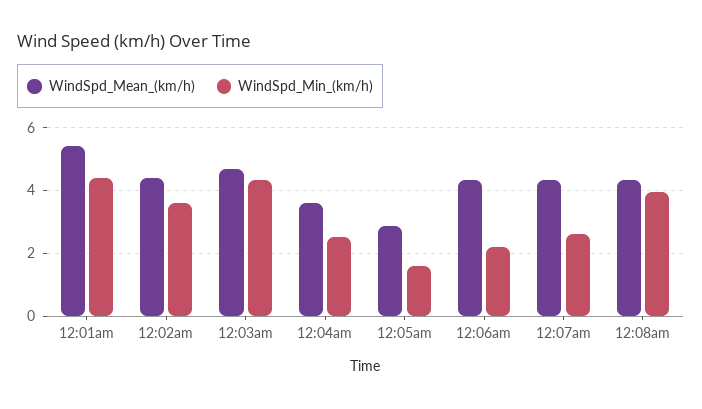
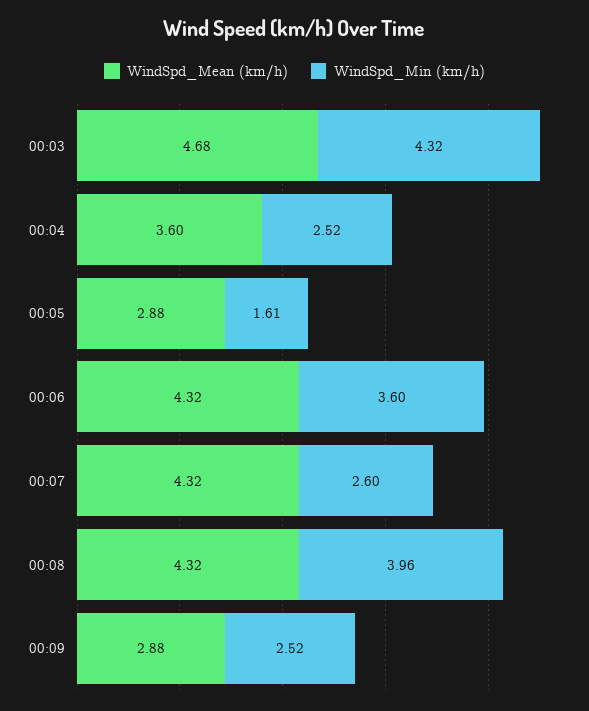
WindSpd_Mean_(km/h), 12:01am: 5.4 -> none
WindSpd_Min_(km/h), 12:01am: 4.4 -> none
WindSpd_Mean_(km/h), 12:02am: 4.4 -> none
WindSpd_Min_(km/h), 12:02am: 3.6 -> none
WindSpd_Min_(km/h), 12:06am: 2.2 -> 3.6
WindSpd_Mean_(km/h), 00:09: none -> 2.88
WindSpd_Min_(km/h), 00:09: none -> 2.52

